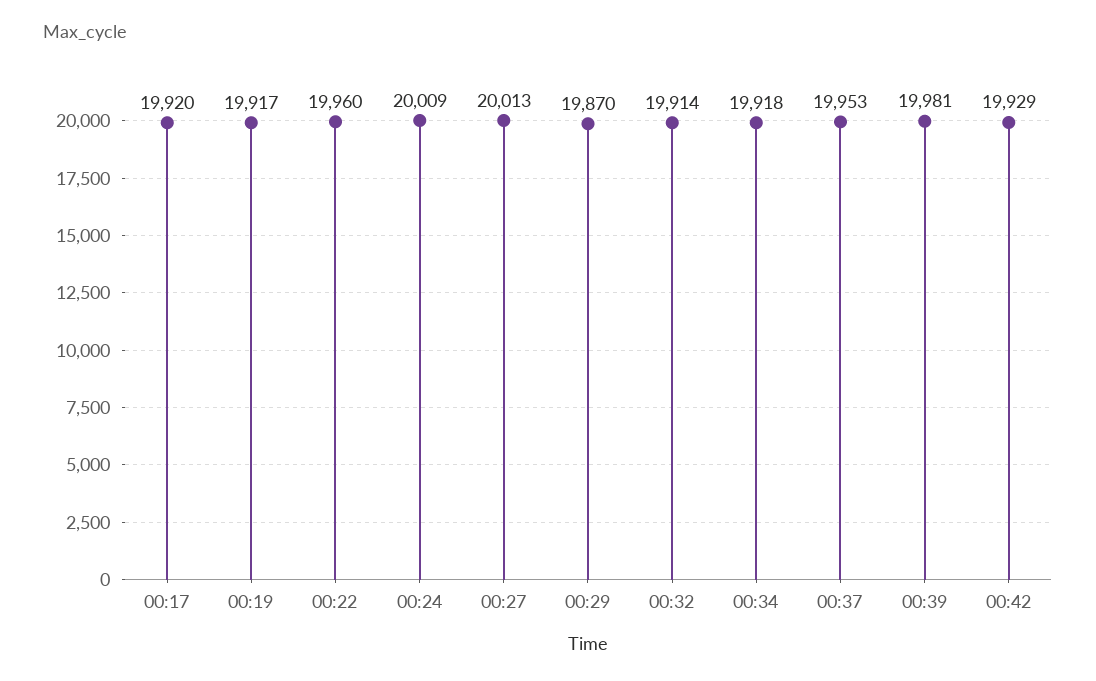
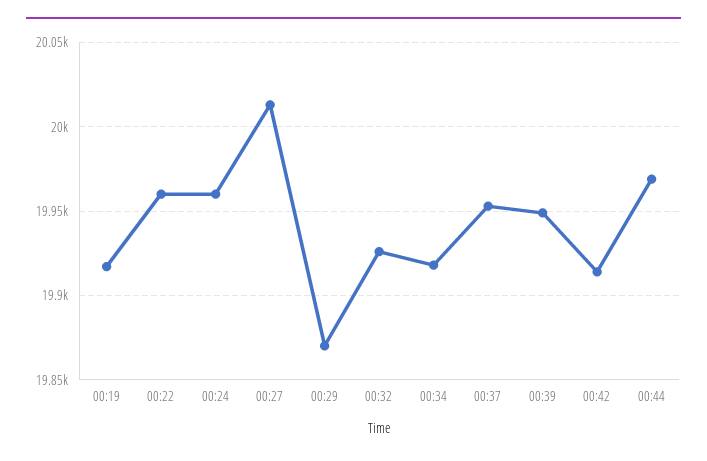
00:17: 19920 -> none
00:24: 20009 -> 19960
00:32: 19914 -> 19925
00:39: 19981 -> 19950
00:42: 19929 -> 19915
00:44: none -> 19970

